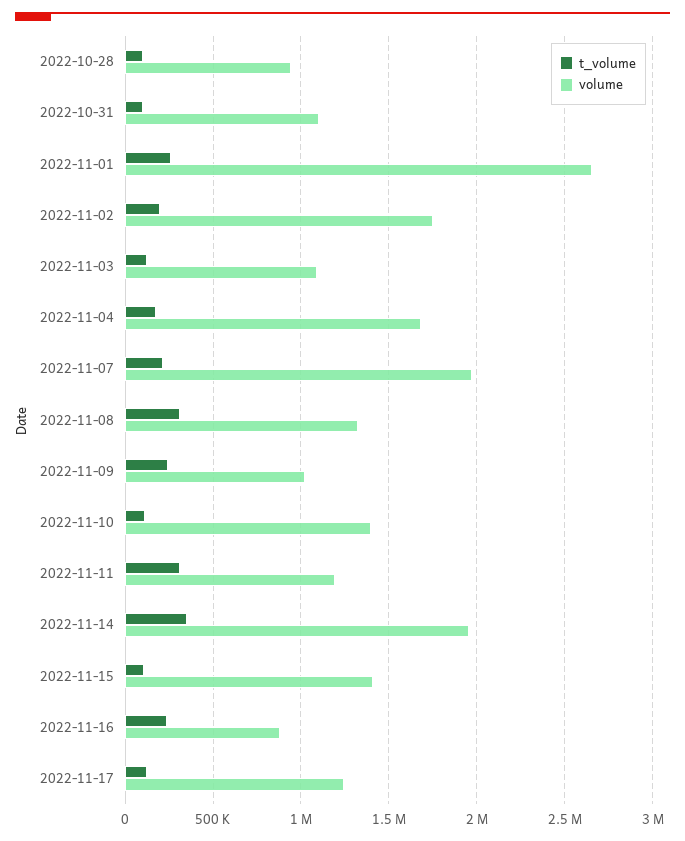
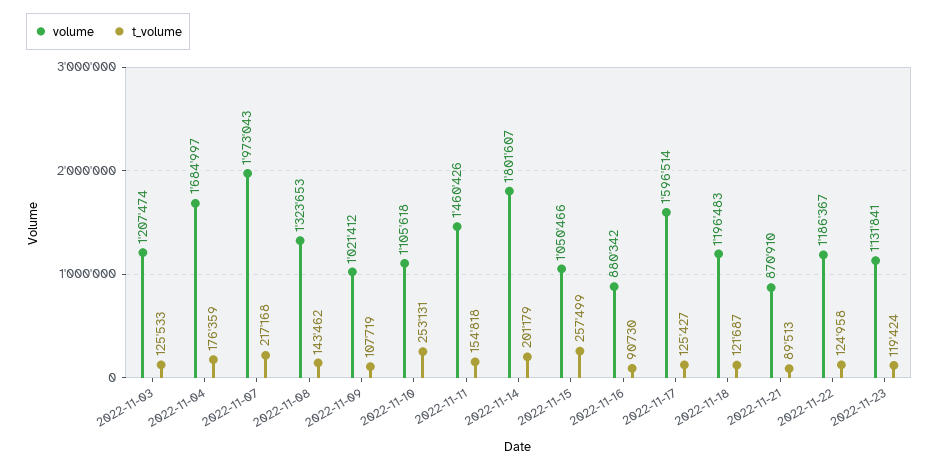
t_volume, 2022-10-28: 100000 -> none
volume, 2022-10-28: 950000 -> none
t_volume, 2022-10-31: 100000 -> none
volume, 2022-10-31: 1100000 -> none
t_volume, 2022-11-01: 250000 -> none
volume, 2022-11-01: 2650000 -> none
t_volume, 2022-11-02: 200000 -> none
volume, 2022-11-02: 1750000 -> none
volume, 2022-11-03: 1100000 -> 1207474
t_volume, 2022-11-08: 300000 -> 143462
t_volume, 2022-11-09: 250000 -> 107719
t_volume, 2022-11-10: 100000 -> 253131
volume, 2022-11-10: 1400000 -> 1105618
t_volume, 2022-11-11: 300000 -> 154818
volume, 2022-11-11: 1200000 -> 1460426
t_volume, 2022-11-14: 350000 -> 201179
volume, 2022-11-14: 1950000 -> 1801607
t_volume, 2022-11-15: 100000 -> 257499
volume, 2022-11-15: 1400000 -> 1050466
t_volume, 2022-11-16: 250000 -> 90730
volume, 2022-11-17: 1250000 -> 1596514
volume, 2022-11-18: none -> 1196483
t_volume, 2022-11-18: none -> 121687
volume, 2022-11-21: none -> 870910
t_volume, 2022-11-21: none -> 89513
volume, 2022-11-22: none -> 1186367
t_volume, 2022-11-22: none -> 124958
volume, 2022-11-23: none -> 1131841
t_volume, 2022-11-23: none -> 119424

